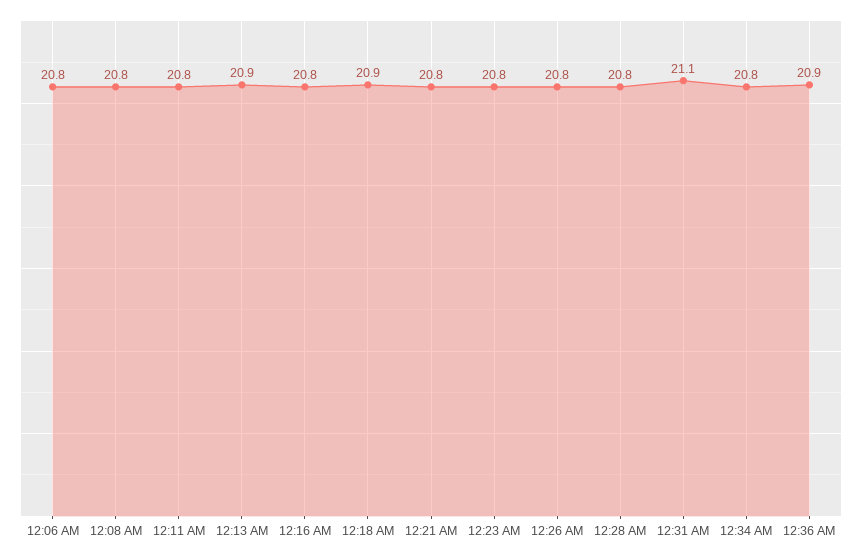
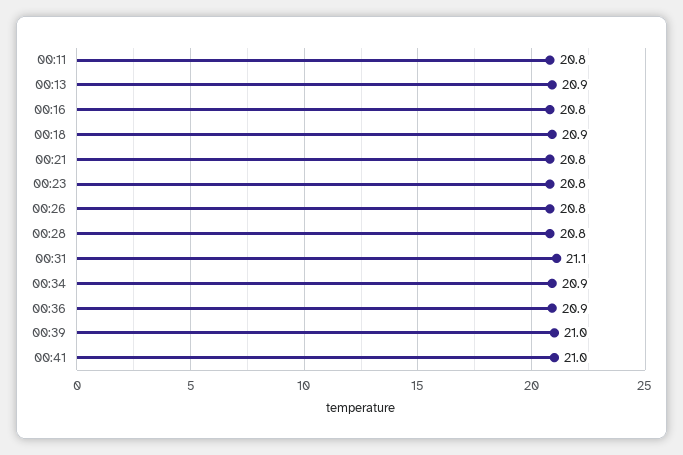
12:06 AM: 20.8 -> none
12:08 AM: 20.8 -> none
12:34 AM: 20.8 -> 20.9
00:39: none -> 21
00:41: none -> 21

